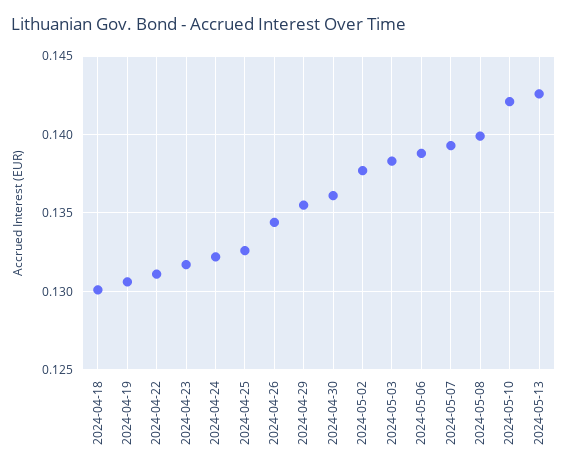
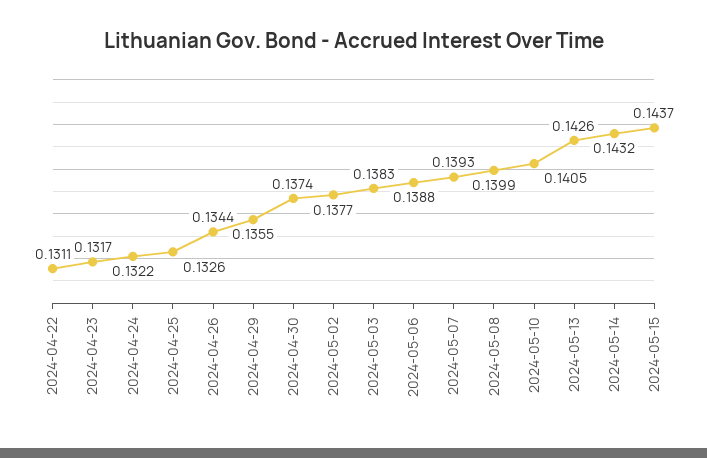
2024-04-18: 0.13 -> none
2024-04-19: 0.1305 -> none
2024-04-30: 0.136 -> 0.1374
2024-05-10: 0.142 -> 0.1405
2024-05-14: none -> 0.1432
2024-05-15: none -> 0.1437

